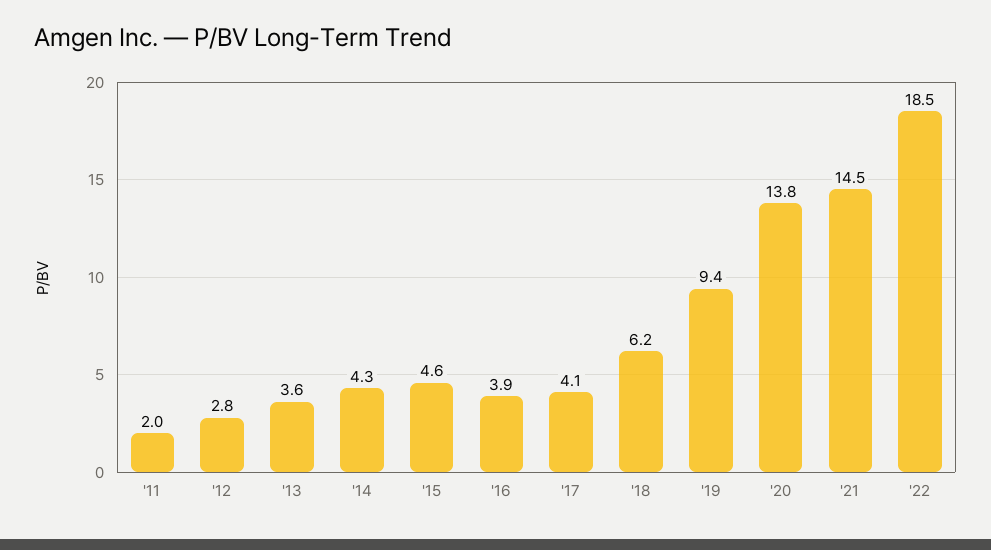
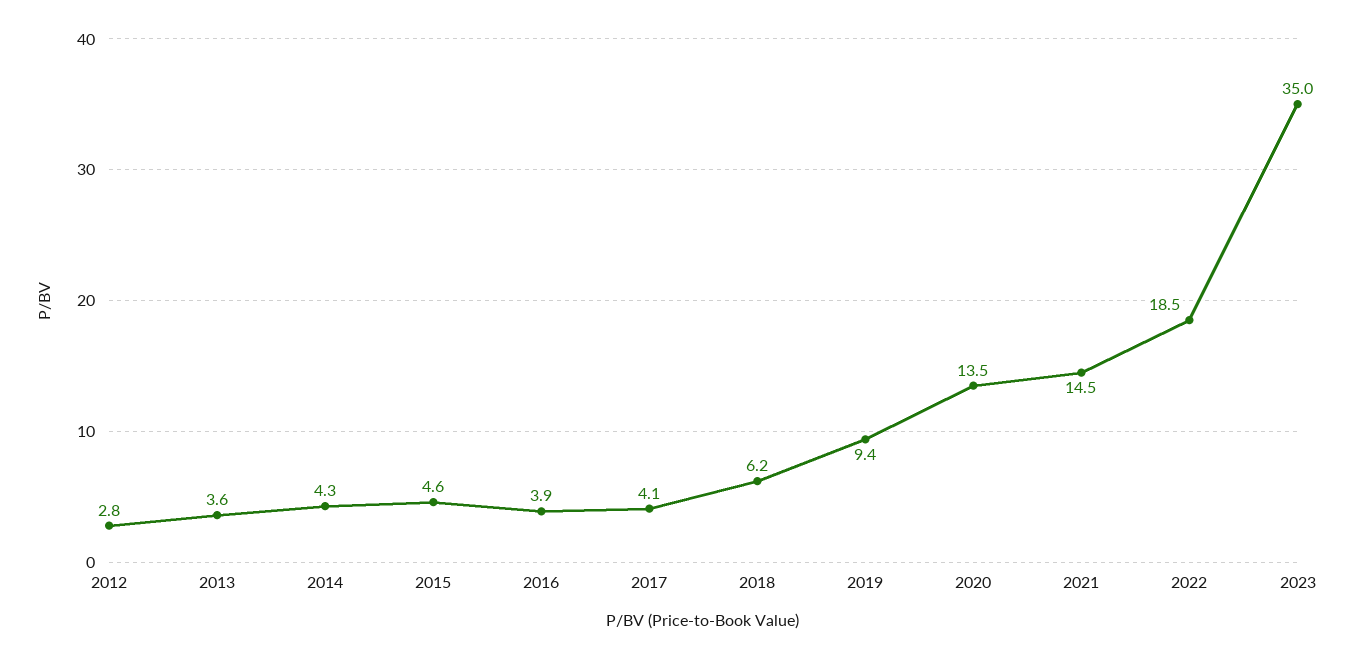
'11: 2 -> none
'20: 13.8 -> 13.5
2023: none -> 35

